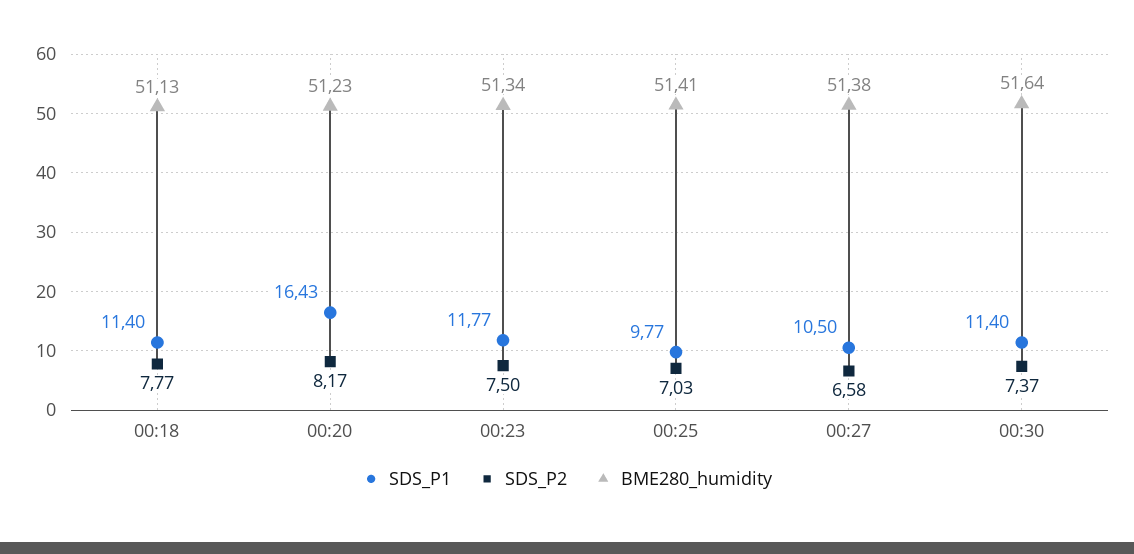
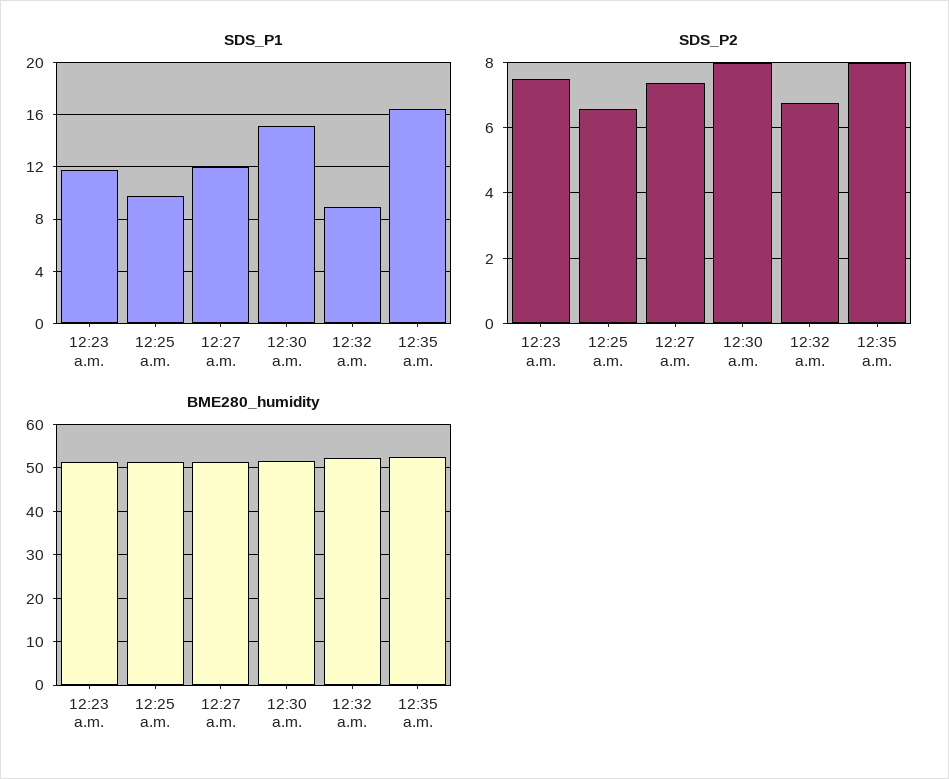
SDS_P1, 00:18: 11.4 -> none
SDS_P2, 00:18: 7.77 -> none
BME280_humidity, 00:18: 51.13 -> none
SDS_P1, 00:20: 16.43 -> none
SDS_P2, 00:20: 8.17 -> none
BME280_humidity, 00:20: 51.23 -> none
SDS_P2, 00:25: 7.03 -> 6.6
SDS_P1, 00:27: 10.5 -> 12
SDS_P2, 00:27: 6.58 -> 7.4
SDS_P1, 00:30: 11.4 -> 15
SDS_P2, 00:30: 7.37 -> 8
SDS_P1, 12:32 a.m.: none -> 9
SDS_P1, 12:35 a.m.: none -> 16.5
SDS_P2, 12:32 a.m.: none -> 6.8
SDS_P2, 12:35 a.m.: none -> 8
BME280_humidity, 12:32 a.m.: none -> 52
BME280_humidity, 12:35 a.m.: none -> 52

